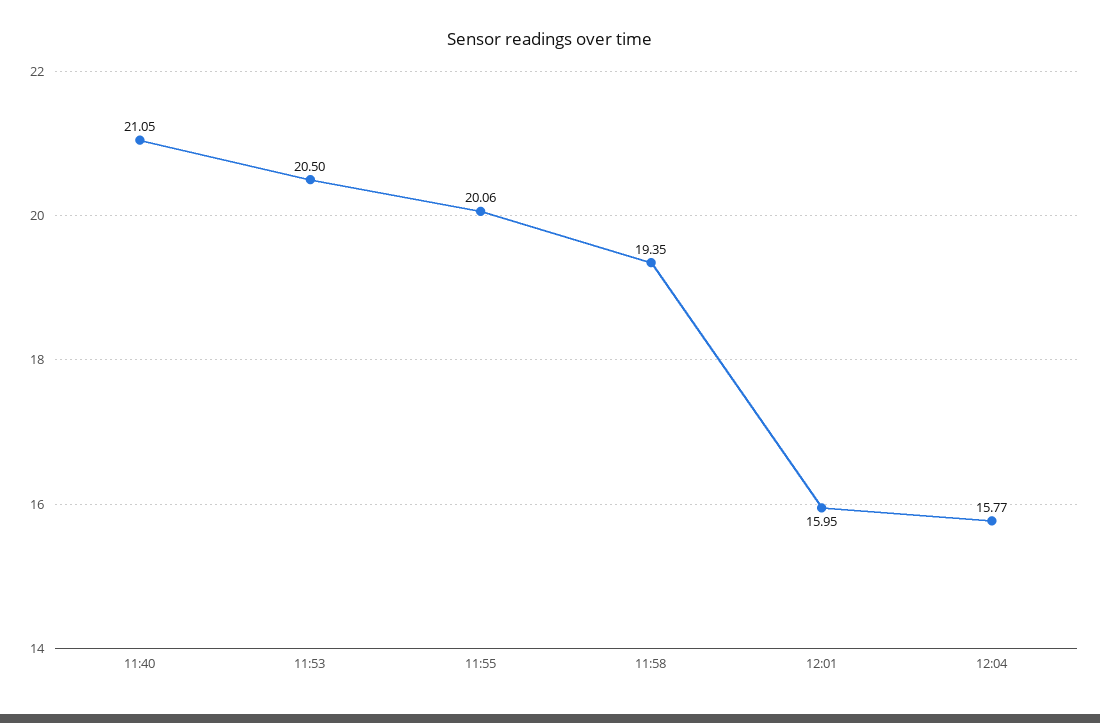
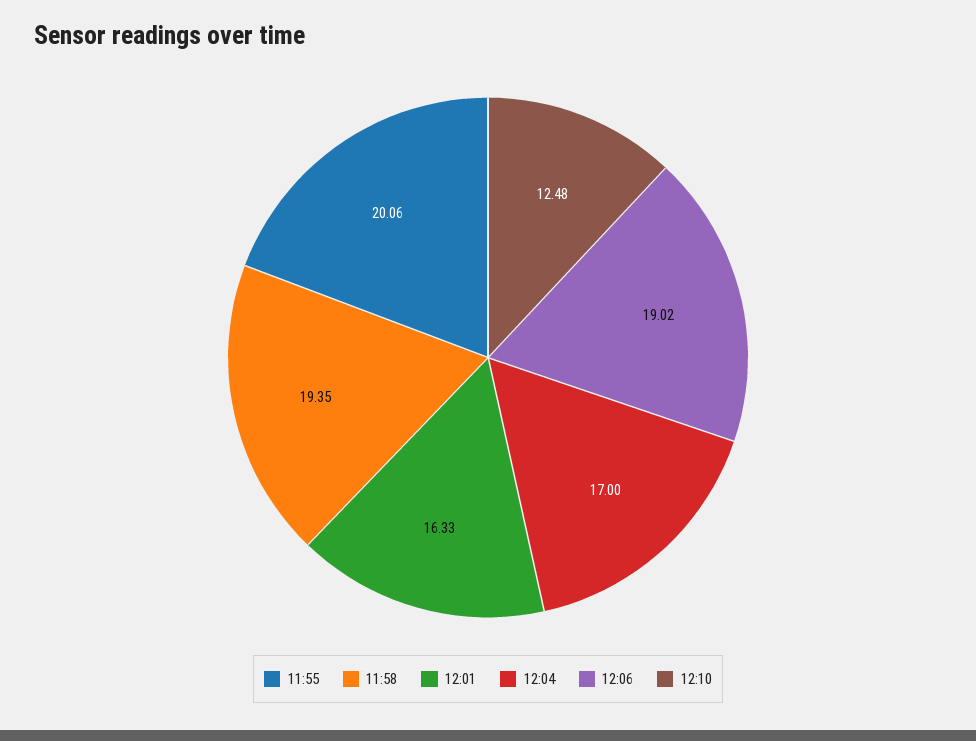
11:40: 21.05 -> none
11:53: 20.5 -> none
12:01: 15.95 -> 16.33
12:04: 15.77 -> 17
12:06: none -> 19.02
12:10: none -> 12.48

